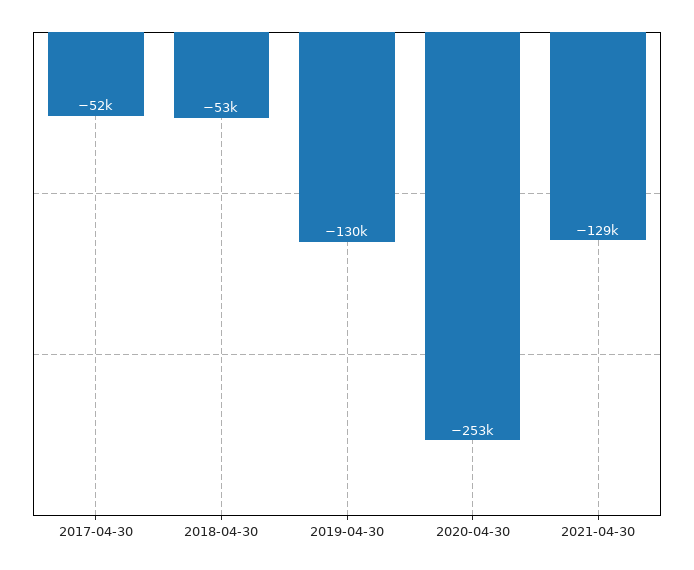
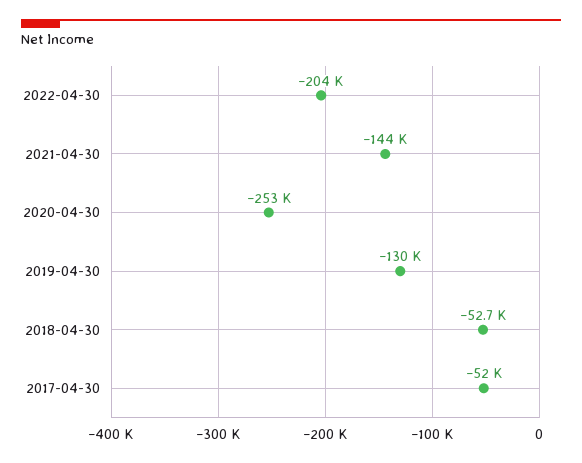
2021-04-30: -129000 -> -144000
2022-04-30: none -> -204000

